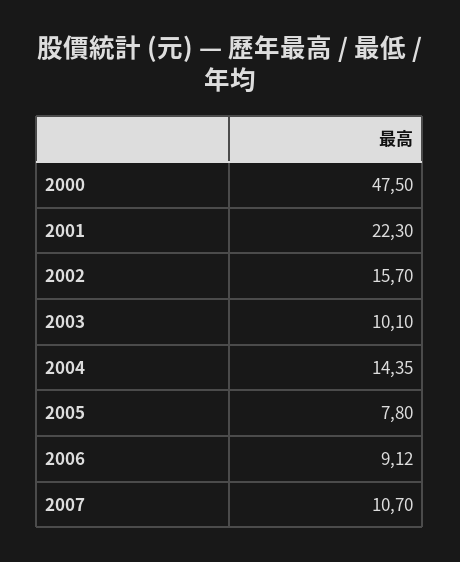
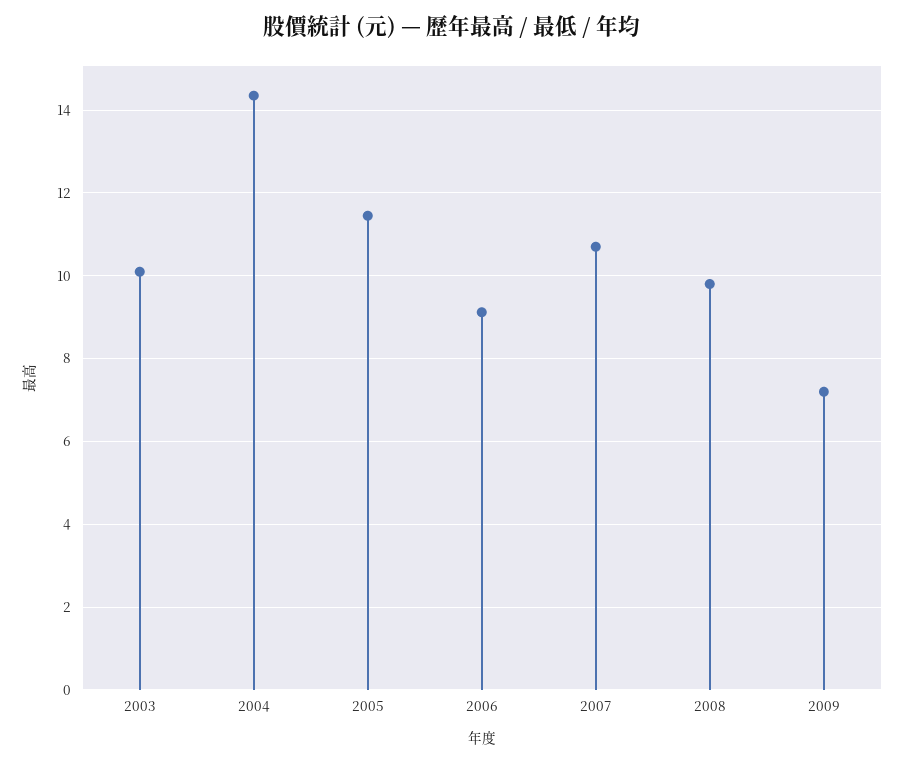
2000: 47.5 -> none
2001: 22.3 -> none
2002: 15.7 -> none
2005: 7.8 -> 11.4
2008: none -> 9.8
2009: none -> 7.2

